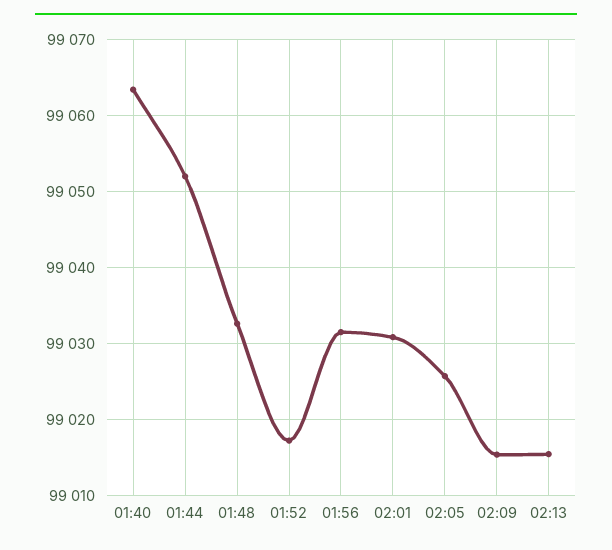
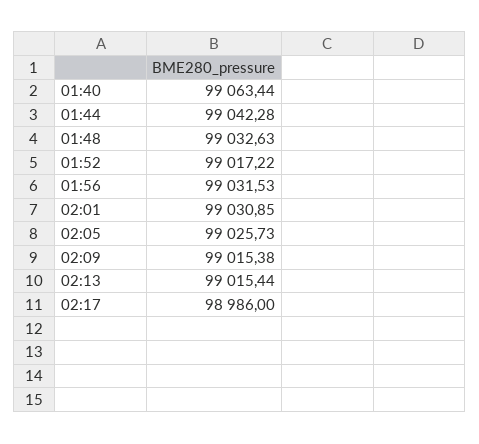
01:44: 99052 -> 99042.28
02:17: none -> 98986

